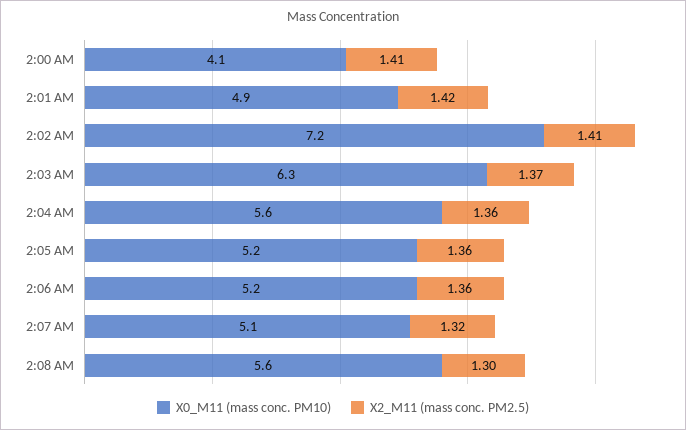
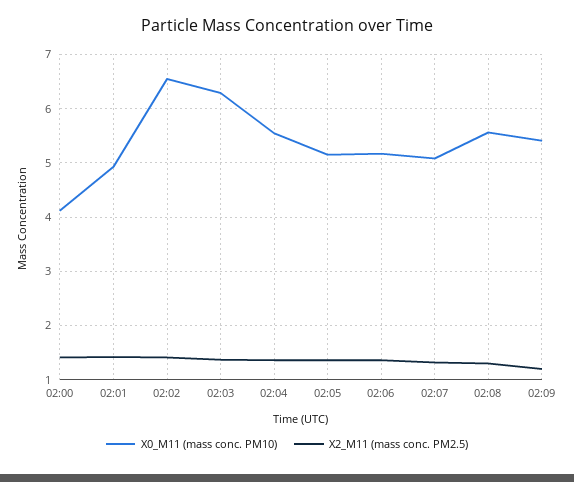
X0_M11 (mass conc. PM10), 2:02 AM: 7.2 -> 6.6
X0_M11 (mass conc. PM10), 02:09: none -> 5.4
X2_M11 (mass conc. PM2.5), 02:09: none -> 1.2

